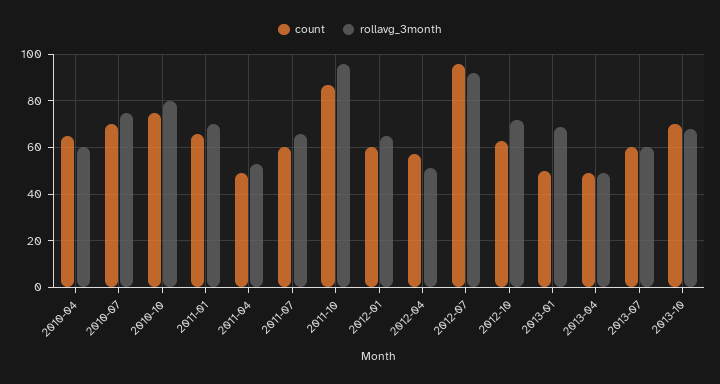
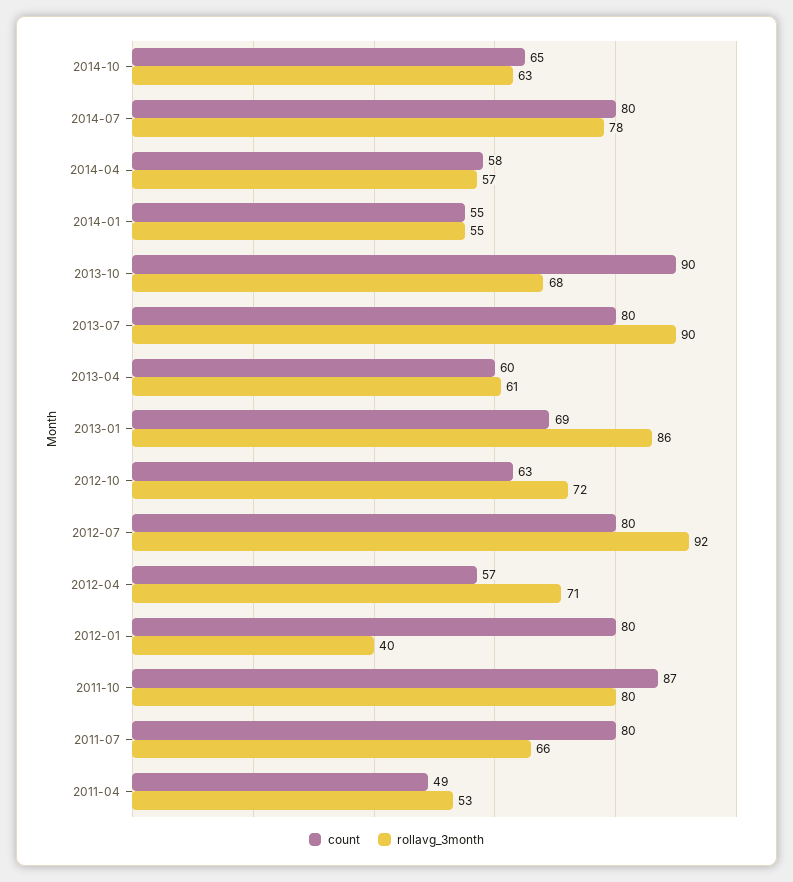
count, 2010-04: 65 -> none
rollavg_3month, 2010-04: 60 -> none
count, 2010-07: 70 -> none
rollavg_3month, 2010-07: 75 -> none
count, 2010-10: 75 -> none
rollavg_3month, 2010-10: 80 -> none
count, 2011-01: 65 -> none
rollavg_3month, 2011-01: 70 -> none
count, 2011-07: 60 -> 80
rollavg_3month, 2011-10: 95 -> 80
count, 2012-01: 60 -> 80
rollavg_3month, 2012-01: 65 -> 40
rollavg_3month, 2012-04: 50 -> 71
count, 2012-07: 95 -> 80
count, 2013-01: 50 -> 69
rollavg_3month, 2013-01: 70 -> 86
count, 2013-04: 50 -> 60
rollavg_3month, 2013-04: 50 -> 61
count, 2013-07: 60 -> 80
rollavg_3month, 2013-07: 60 -> 90
count, 2013-10: 70 -> 90
count, 2014-10: none -> 65
rollavg_3month, 2014-10: none -> 63
count, 2014-07: none -> 80
rollavg_3month, 2014-07: none -> 78
count, 2014-04: none -> 58
rollavg_3month, 2014-04: none -> 57
count, 2014-01: none -> 55
rollavg_3month, 2014-01: none -> 55

